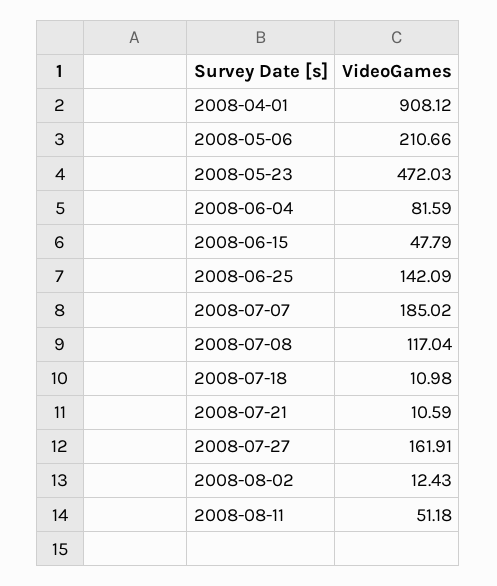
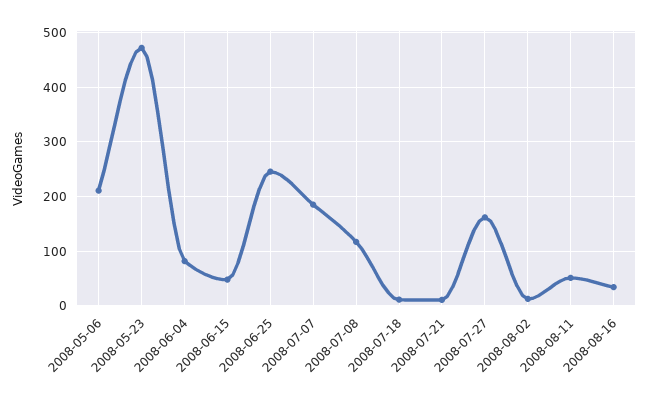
2008-04-01: 908.12 -> none
2008-06-25: 142.09 -> 240
2008-08-16: none -> 40

